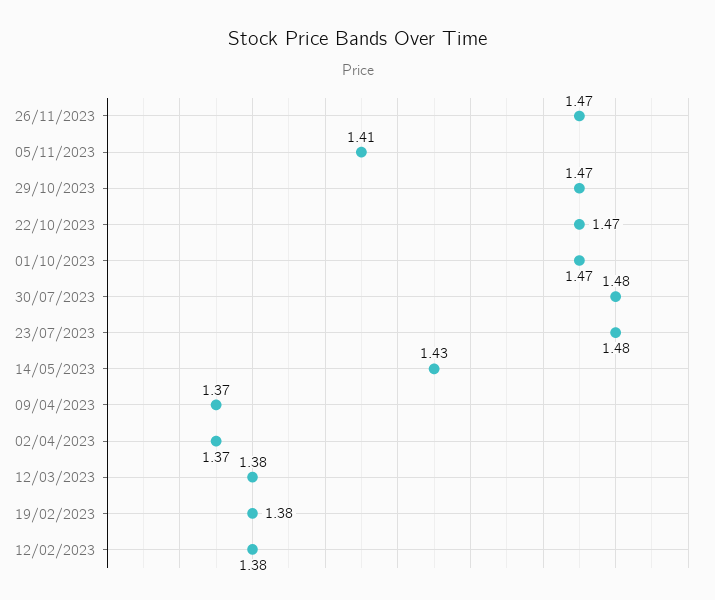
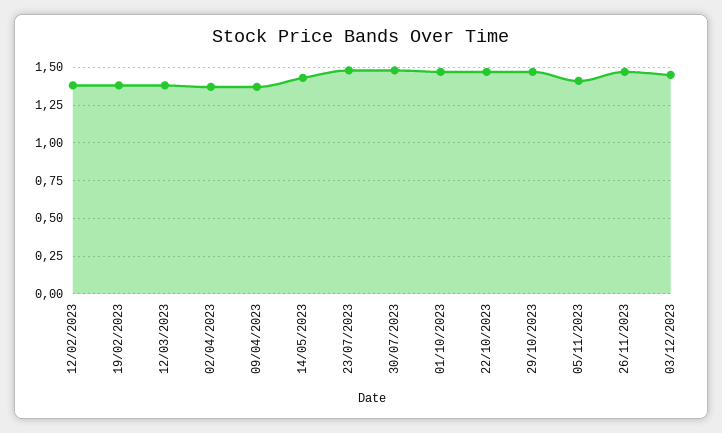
03/12/2023: none -> 1.45

